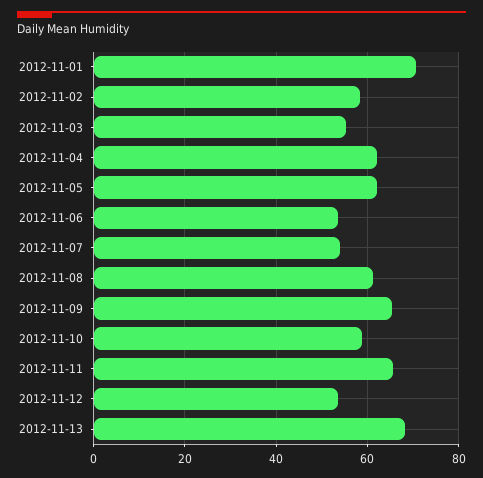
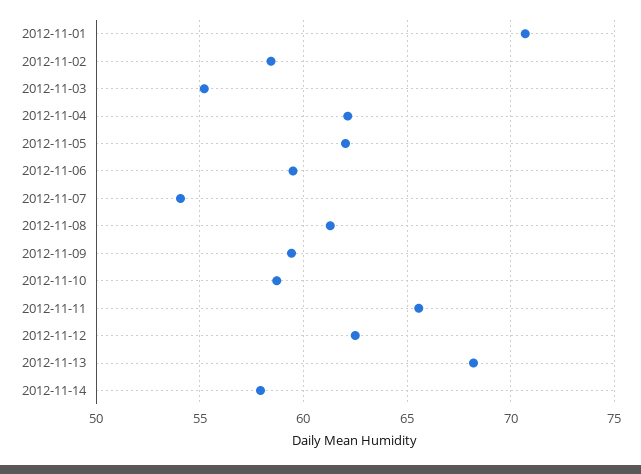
2012-11-06: 54 -> 59.5
2012-11-09: 66 -> 59.5
2012-11-12: 54 -> 62.5
2012-11-14: none -> 58

